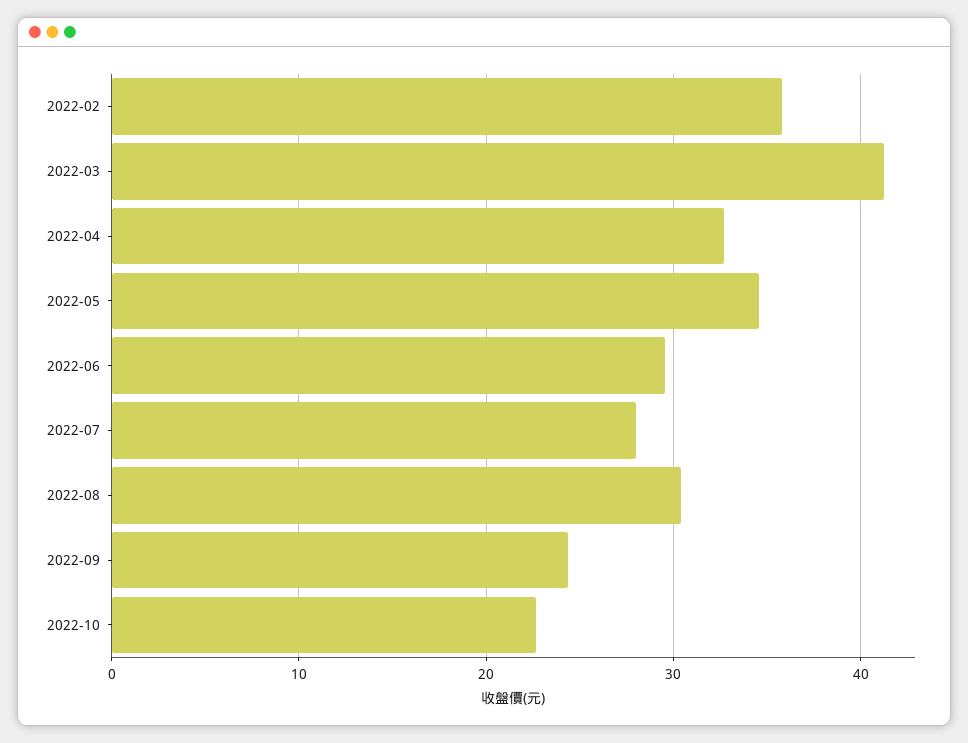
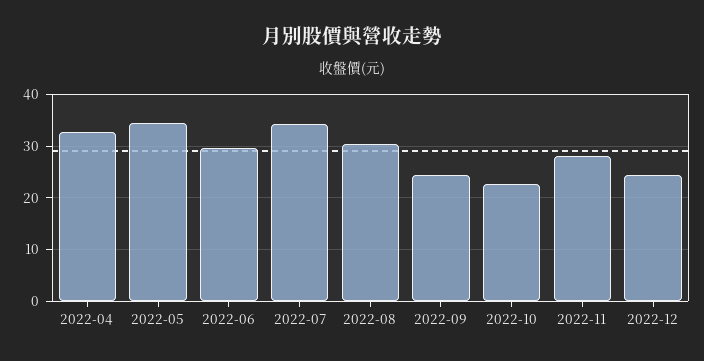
2022-02: 36 -> none
2022-03: 41 -> none
2022-07: 28 -> 34
2022-11: none -> 28
2022-12: none -> 24

